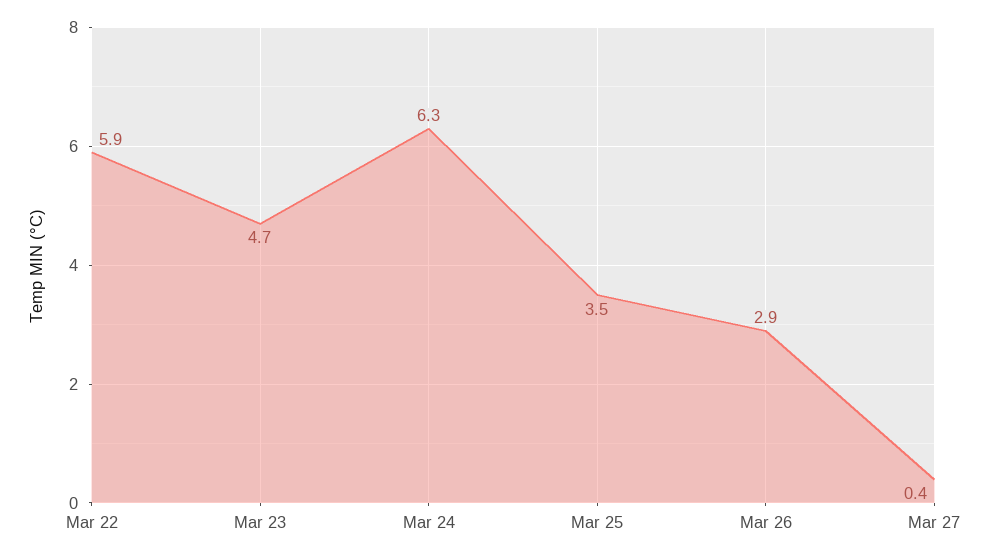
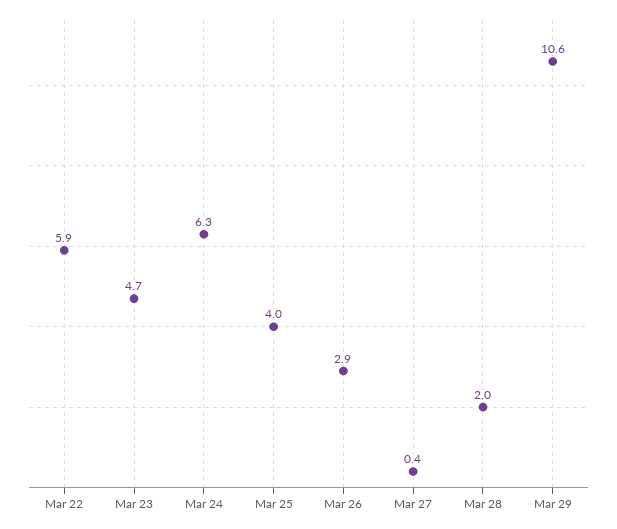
Mar 25: 3.5 -> 4
Mar 28: none -> 2
Mar 29: none -> 10.6

